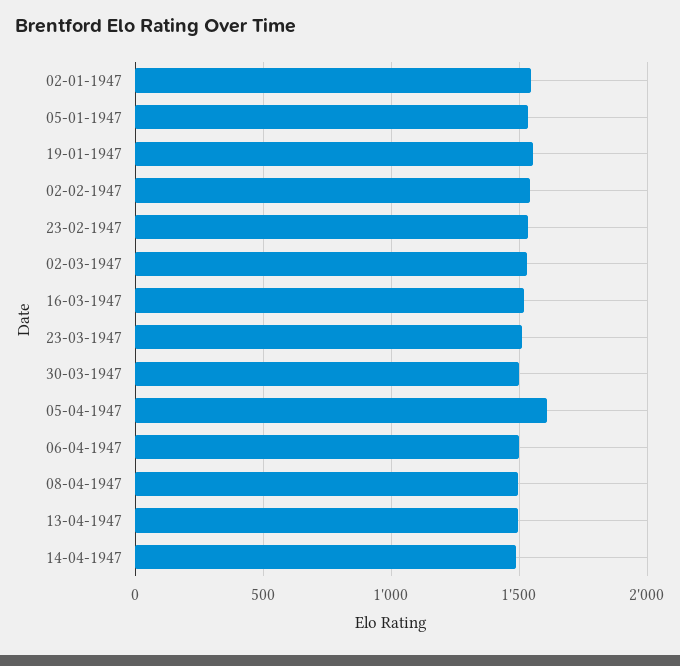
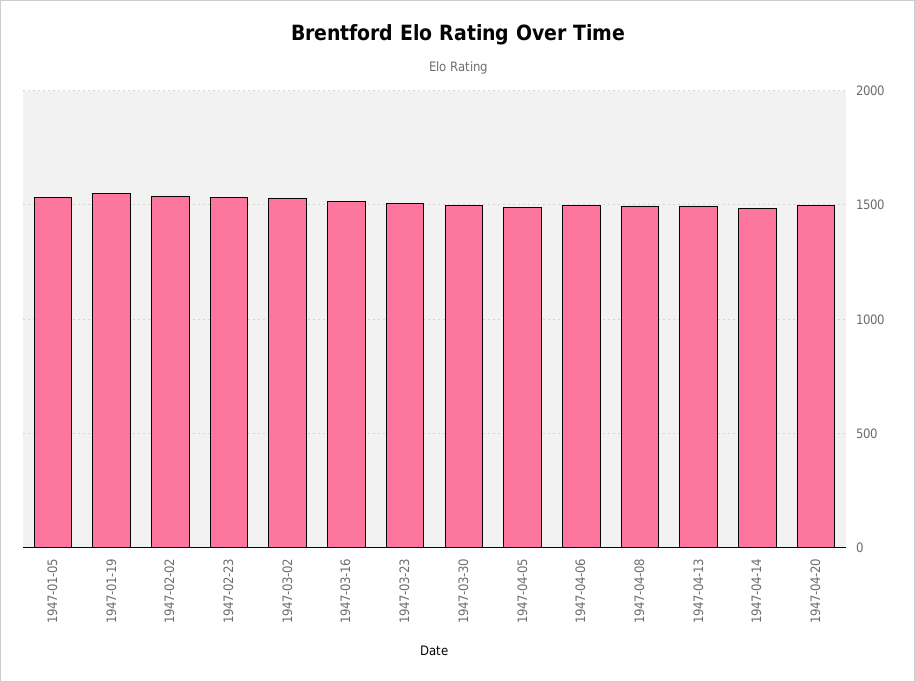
02-01-1947: 1550 -> none
05-04-1947: 1600 -> 1500
1947-04-20: none -> 1500

